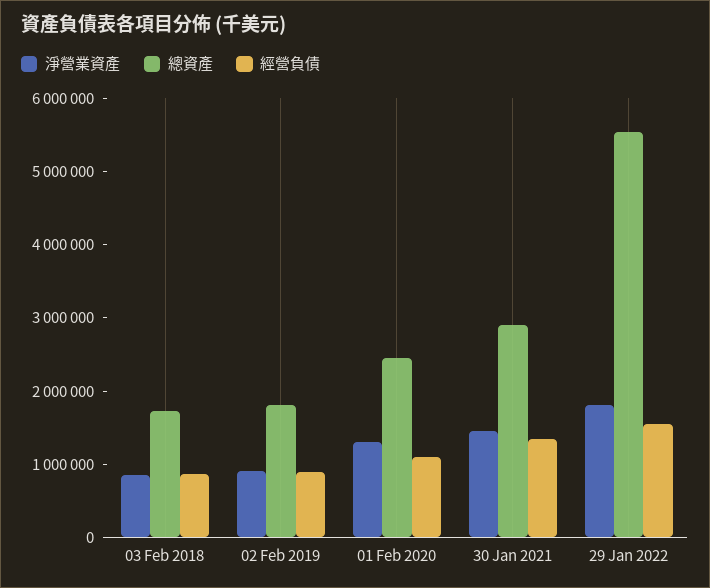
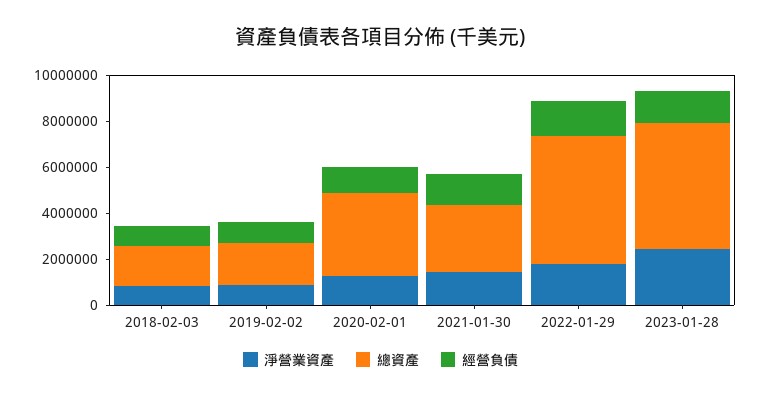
總資產, 01 Feb 2020: 2400000 -> 3500000
淨營業資產, 2023-01-28: none -> 2500000
總資產, 2023-01-28: none -> 5500000
經營負債, 2023-01-28: none -> 1500000

